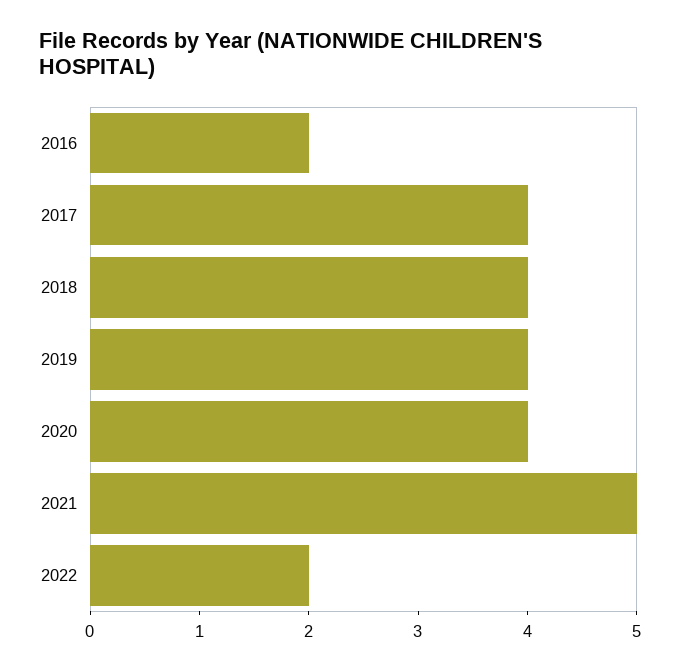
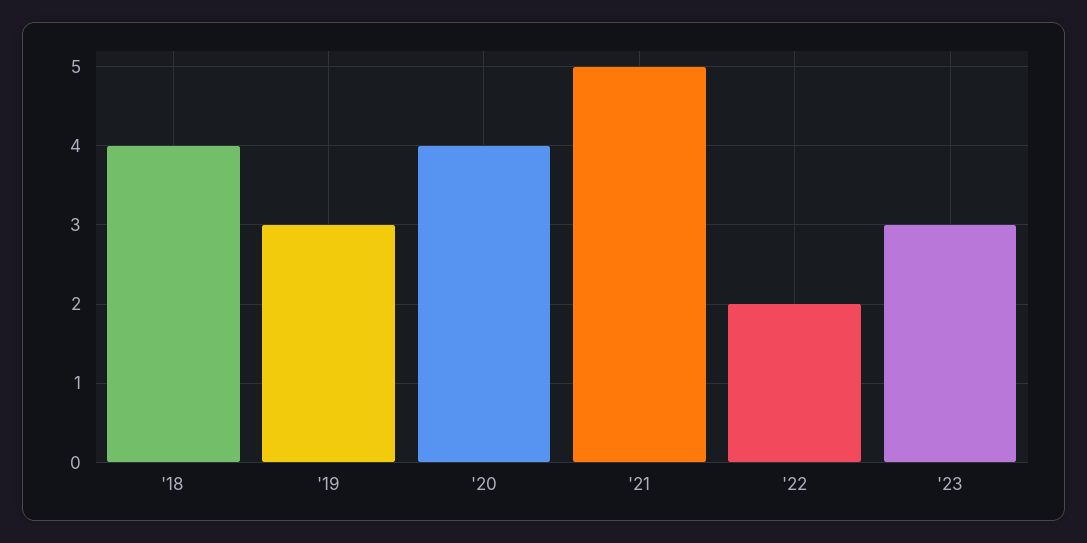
2016: 2 -> none
2017: 4 -> none
2019: 4 -> 3
'23: none -> 3

